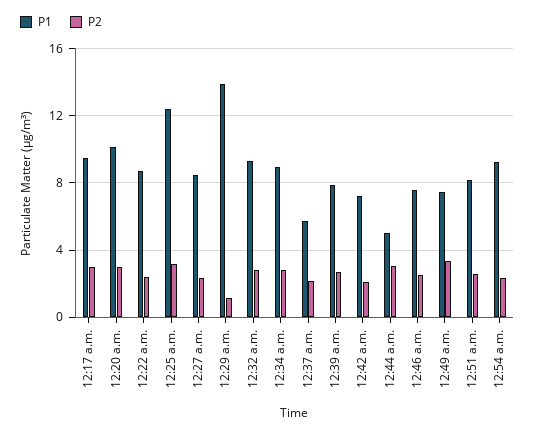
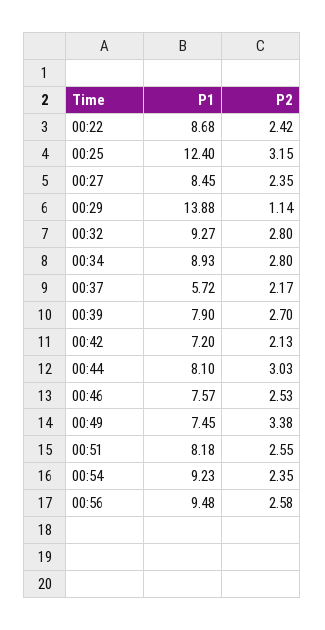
P1, 12:17 a.m.: 9.5 -> none
P2, 12:17 a.m.: 3 -> none
P1, 12:20 a.m.: 10 -> none
P2, 12:20 a.m.: 3 -> none
P1, 12:44 a.m.: 5 -> 8.1
P1, 00:56: none -> 9.48
P2, 00:56: none -> 2.58

